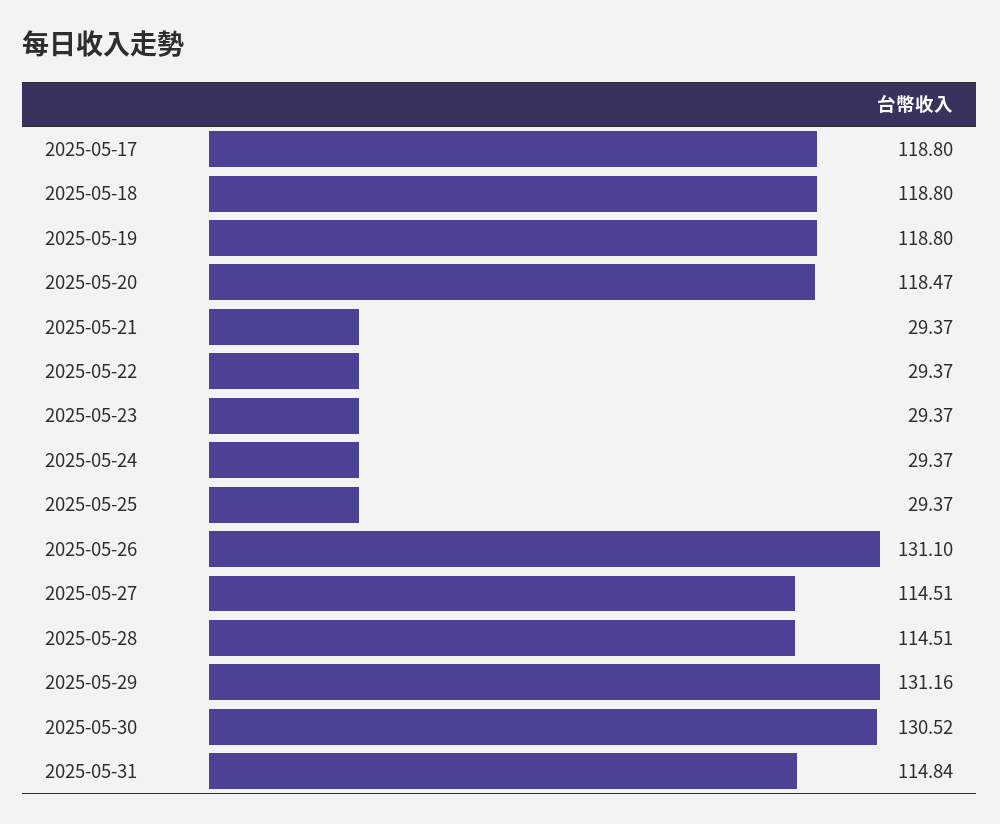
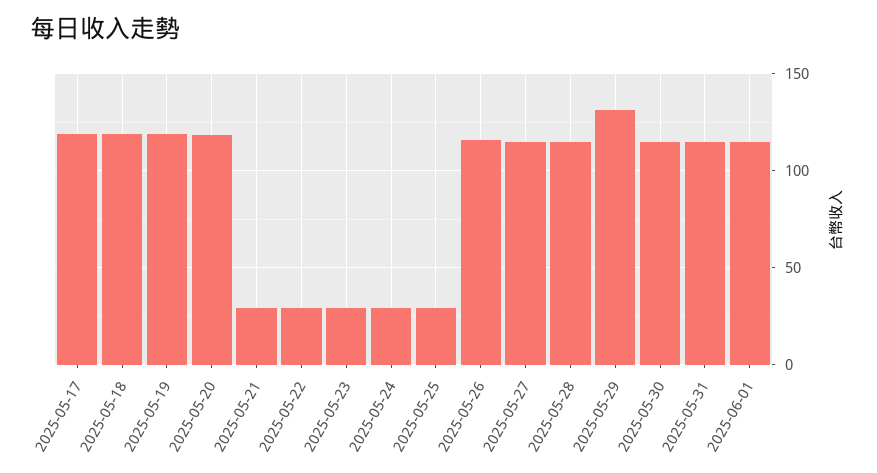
2025-05-26: 131.1 -> 115
2025-05-30: 130.52 -> 115
2025-06-01: none -> 115

